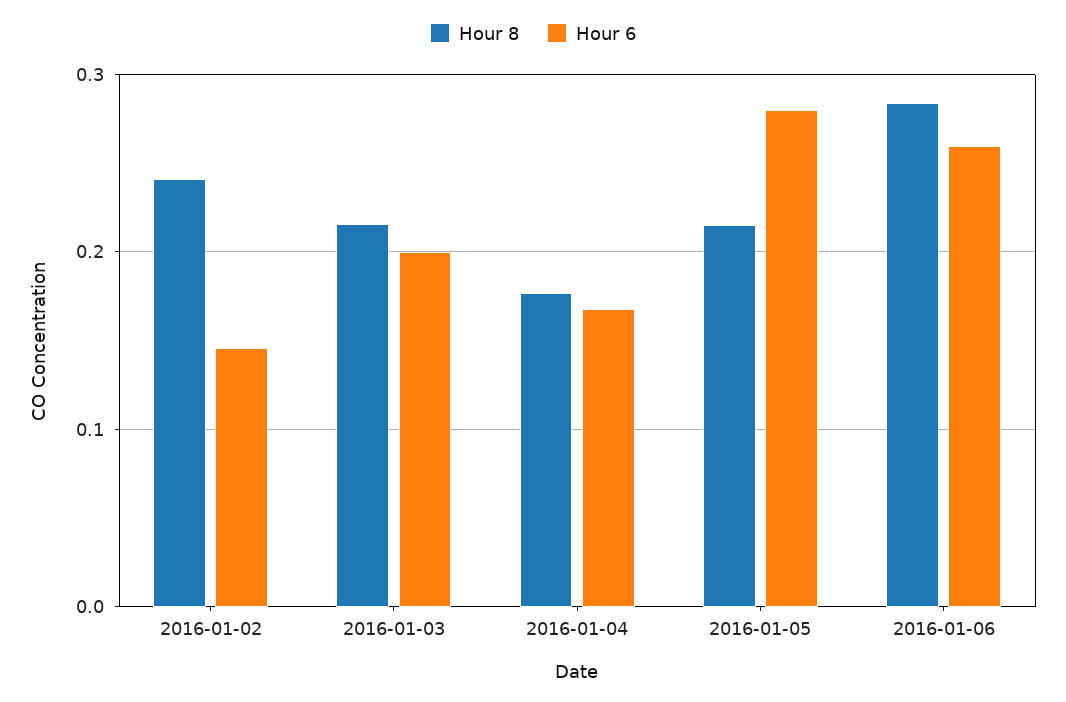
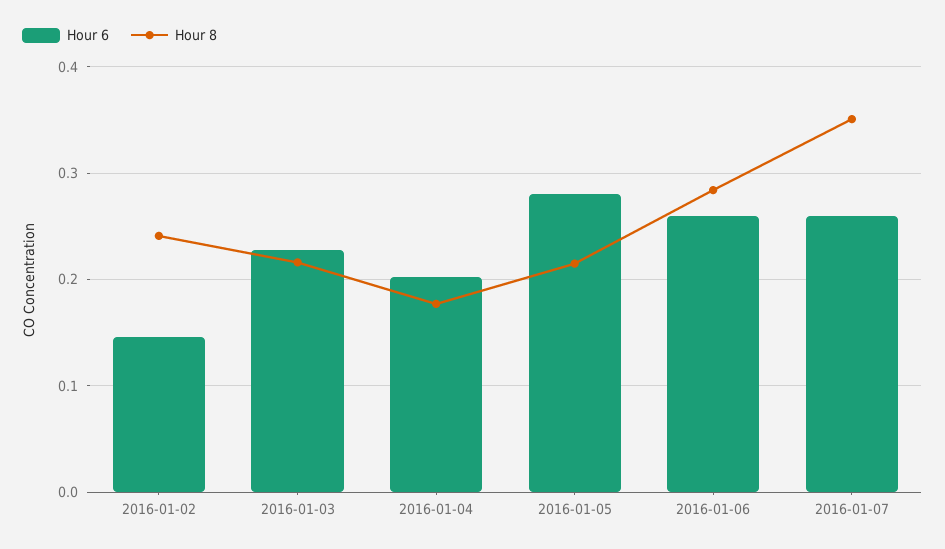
Hour 6, 2016-01-03: 0.2 -> 0.23
Hour 6, 2016-01-04: 0.17 -> 0.2
Hour 6, 2016-01-07: none -> 0.26
Hour 8, 2016-01-07: none -> 0.35

